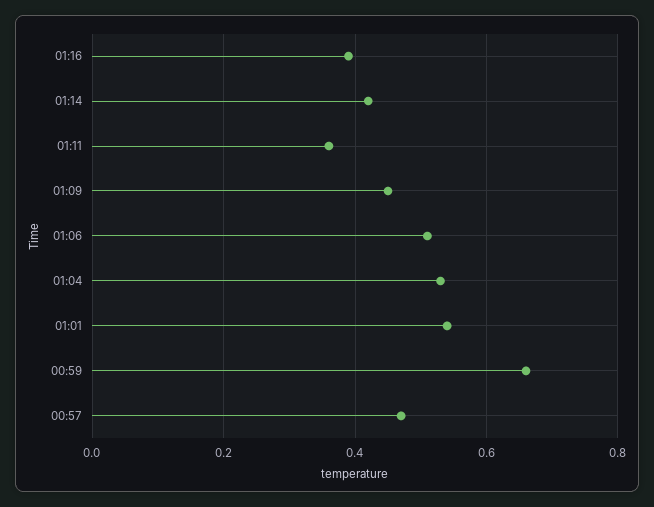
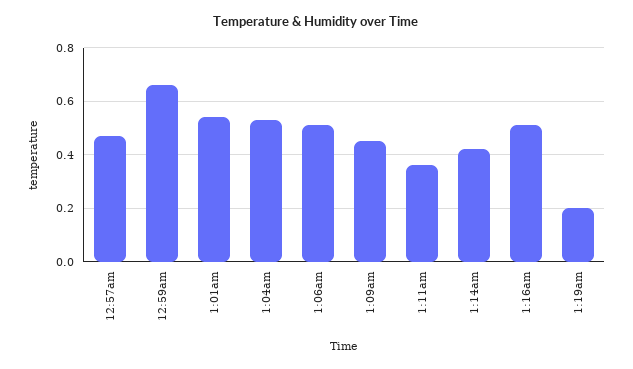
01:16: 0.4 -> 0.5
1:19am: none -> 0.2

